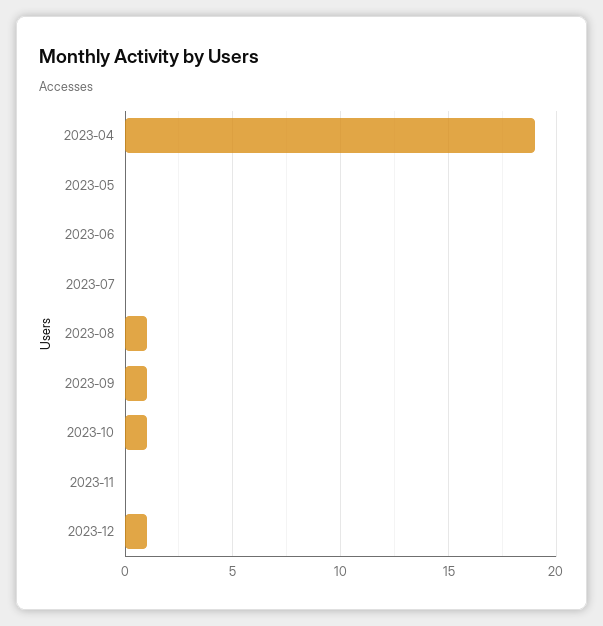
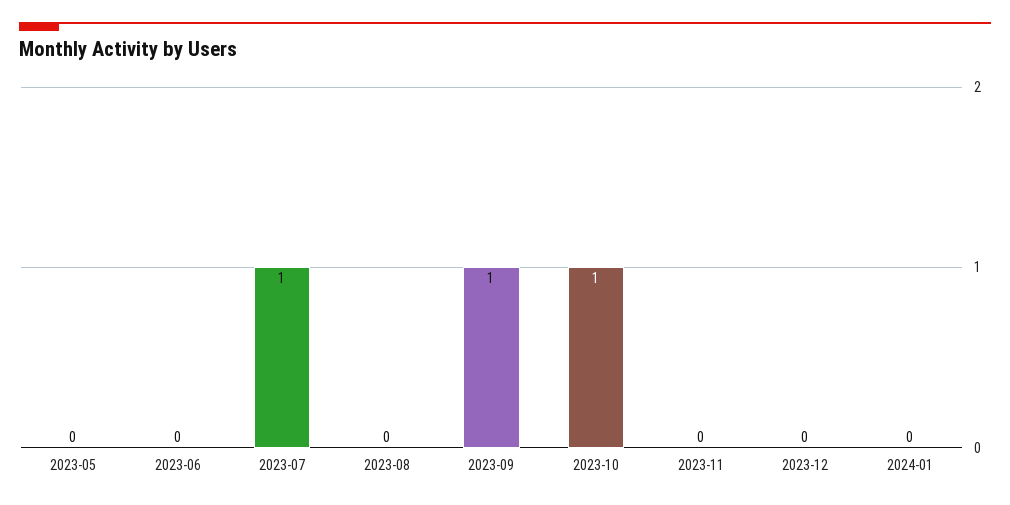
2023-04: 19 -> none
2023-07: 0 -> 1
2023-08: 1 -> 0
2023-12: 1 -> 0
2024-01: none -> 0

